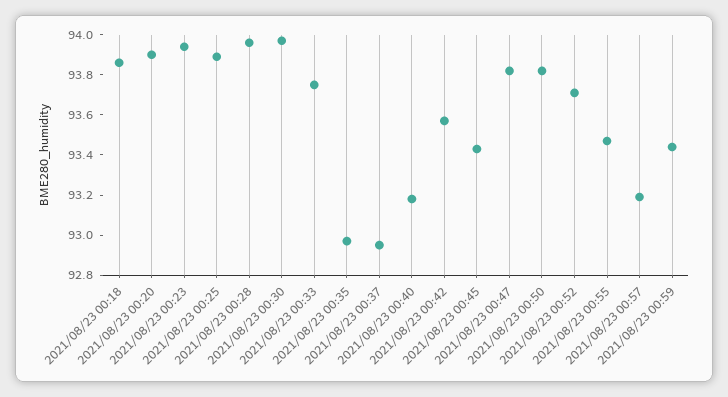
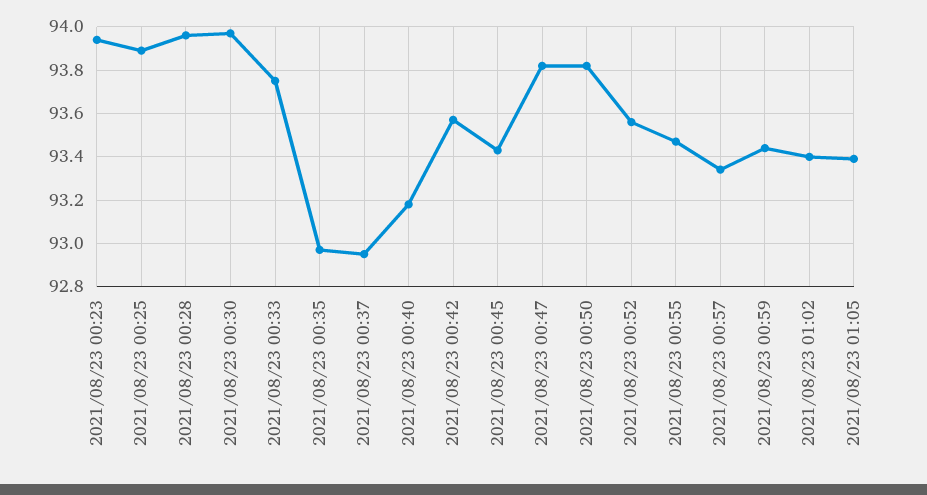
2021/08/23 00:18: 93.85 -> none
2021/08/23 00:20: 93.9 -> none
2021/08/23 00:52: 93.7 -> 93.55
2021/08/23 00:57: 93.2 -> 93.35
2021/08/23 01:02: none -> 93.4
2021/08/23 01:05: none -> 93.4

